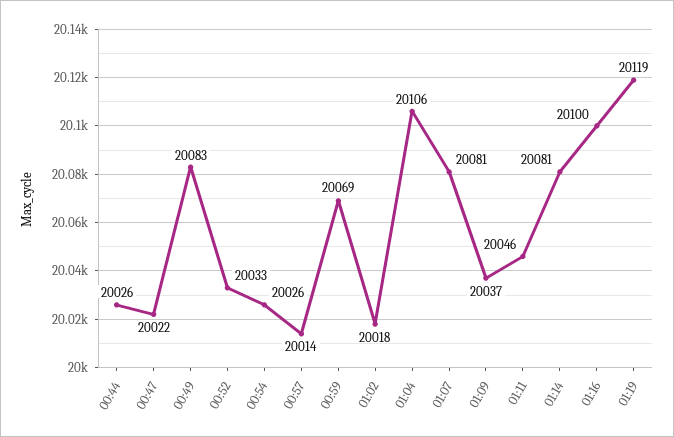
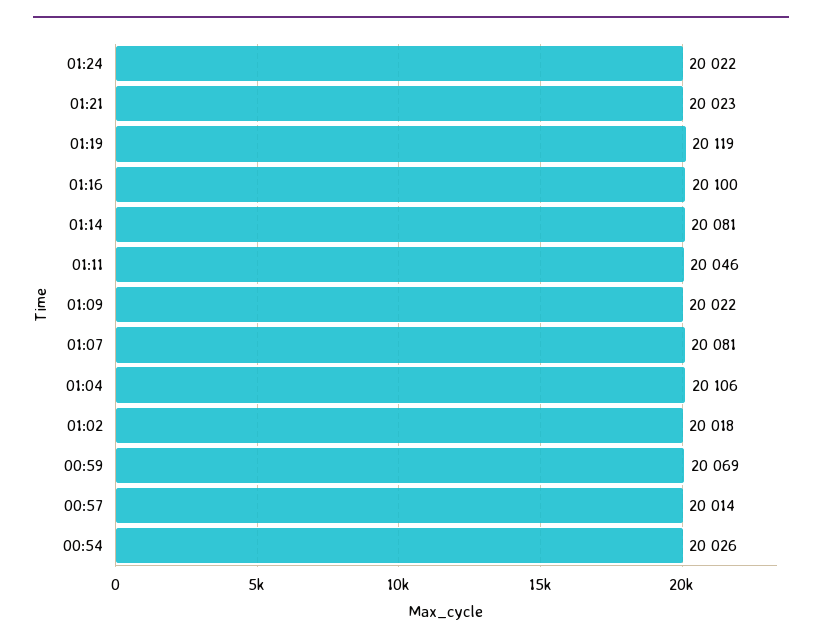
00:44: 20026 -> none
00:47: 20022 -> none
00:49: 20083 -> none
00:52: 20033 -> none
01:09: 20037 -> 20022
01:24: none -> 20022
01:21: none -> 20023

